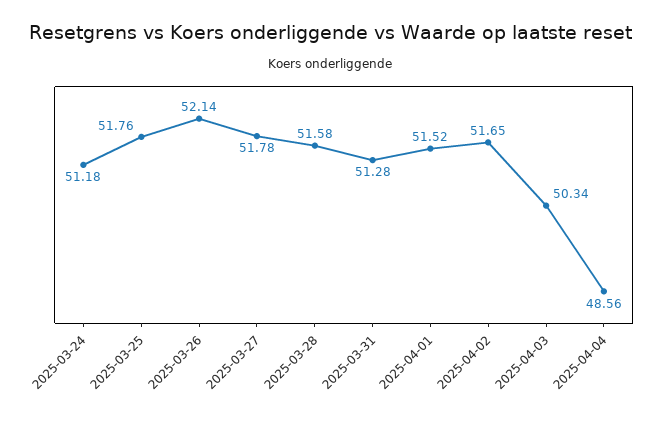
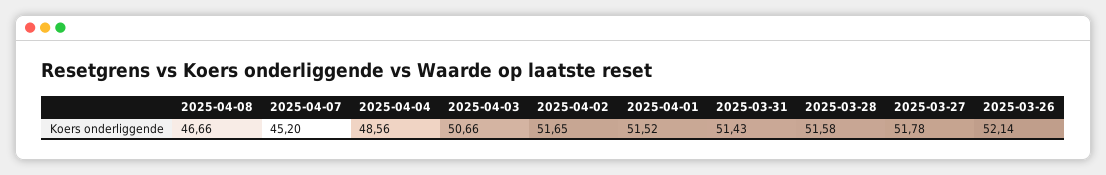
2025-03-24: 51.18 -> none
2025-03-25: 51.76 -> none
2025-03-31: 51.28 -> 51.43
2025-04-03: 50.34 -> 50.66
2025-04-08: none -> 46.66
2025-04-07: none -> 45.2

